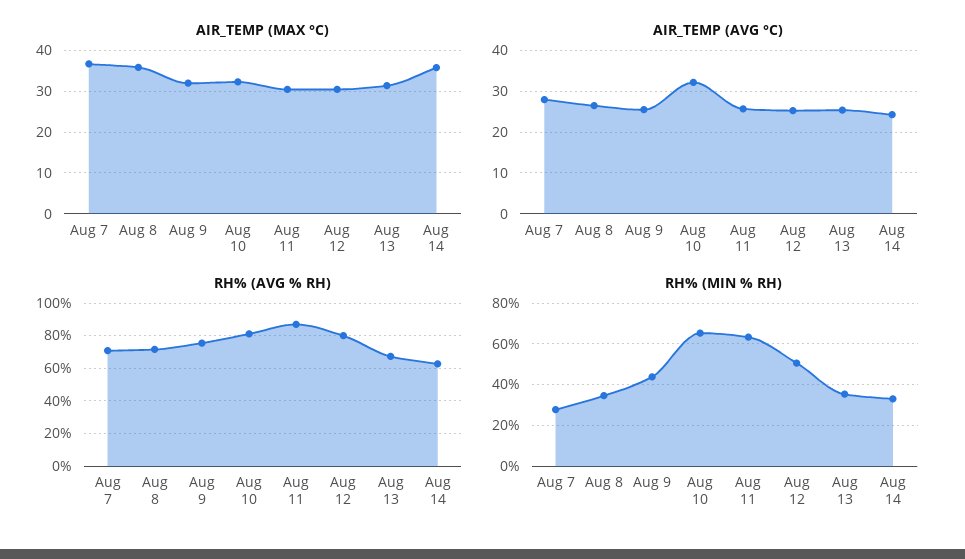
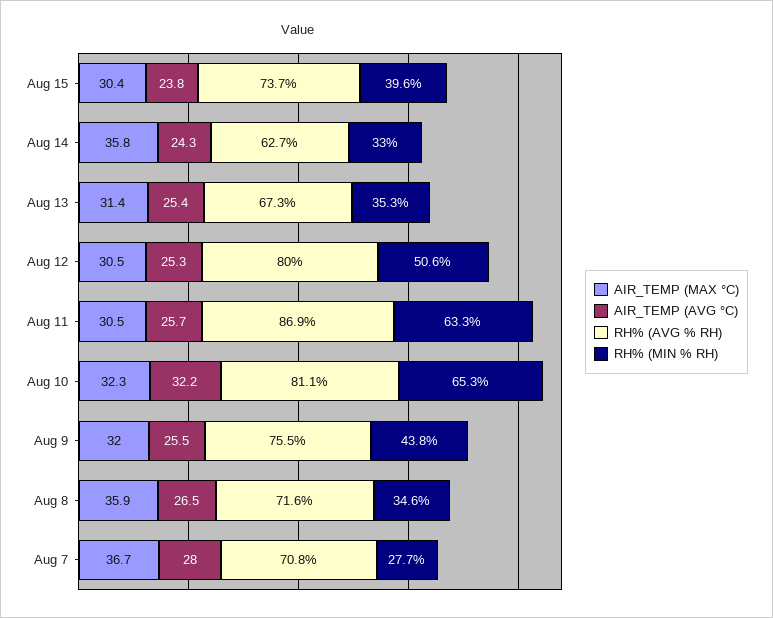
AIR_TEMP (MAX °C), Aug 15: none -> 30.4
AIR_TEMP (AVG °C), Aug 15: none -> 23.8
RH% (AVG % RH), Aug 15: none -> 73.7
RH% (MIN % RH), Aug 15: none -> 39.6

